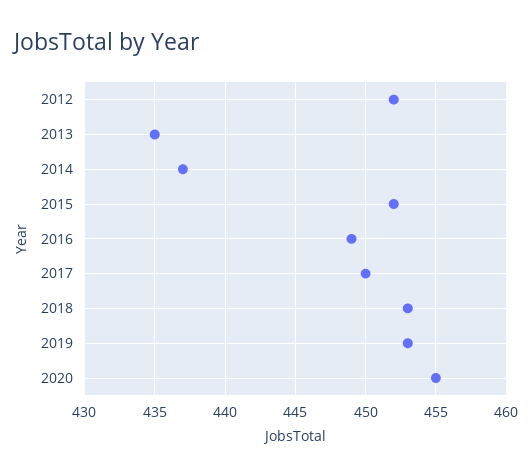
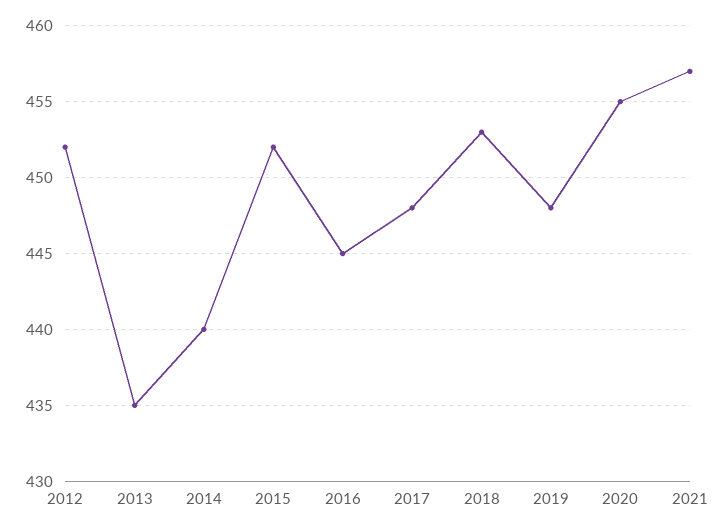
2014: 437 -> 440
2016: 449 -> 445
2017: 450 -> 448
2019: 453 -> 448
2021: none -> 457

